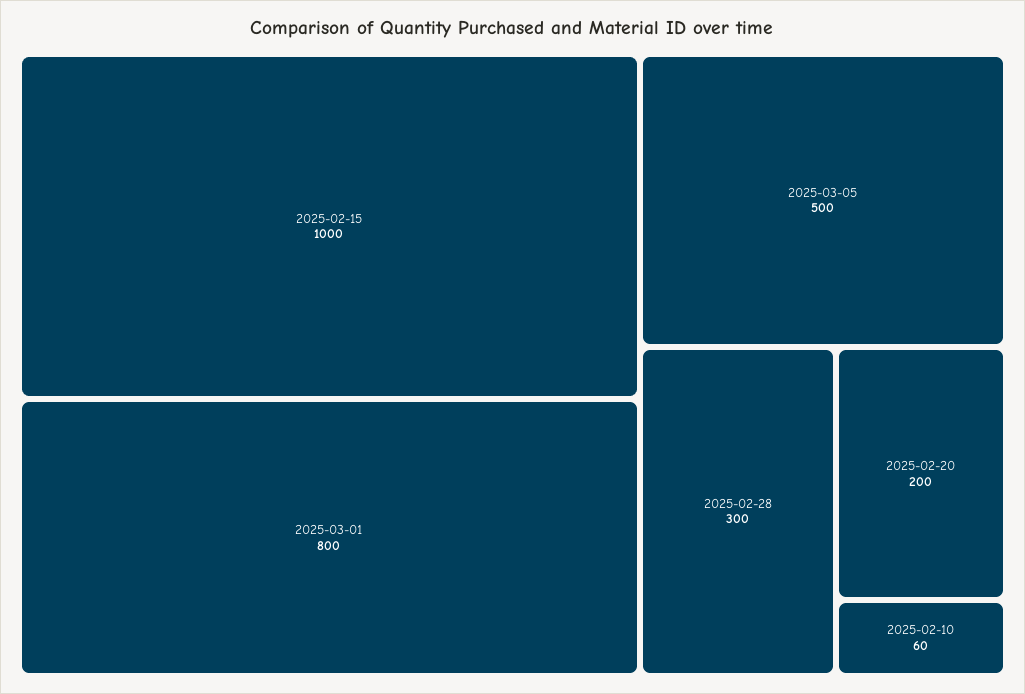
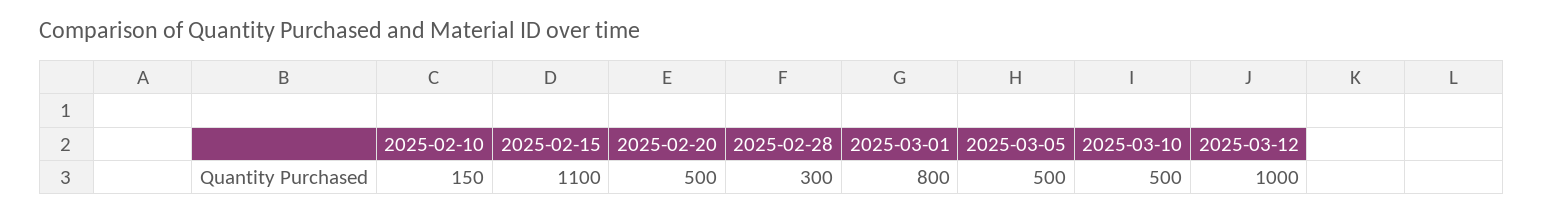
2025-02-15: 1000 -> 1100
2025-02-20: 200 -> 500
2025-02-10: 60 -> 150
2025-03-10: none -> 500
2025-03-12: none -> 1000

